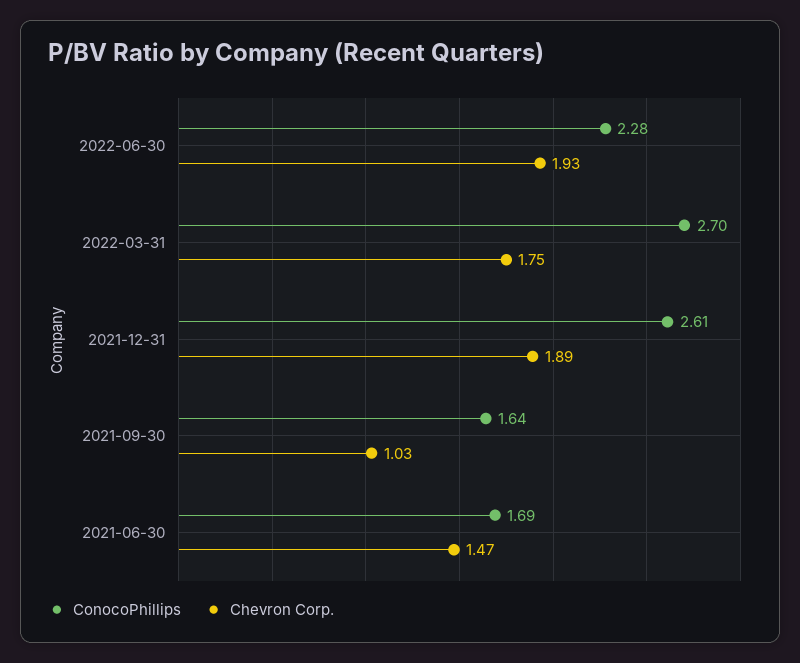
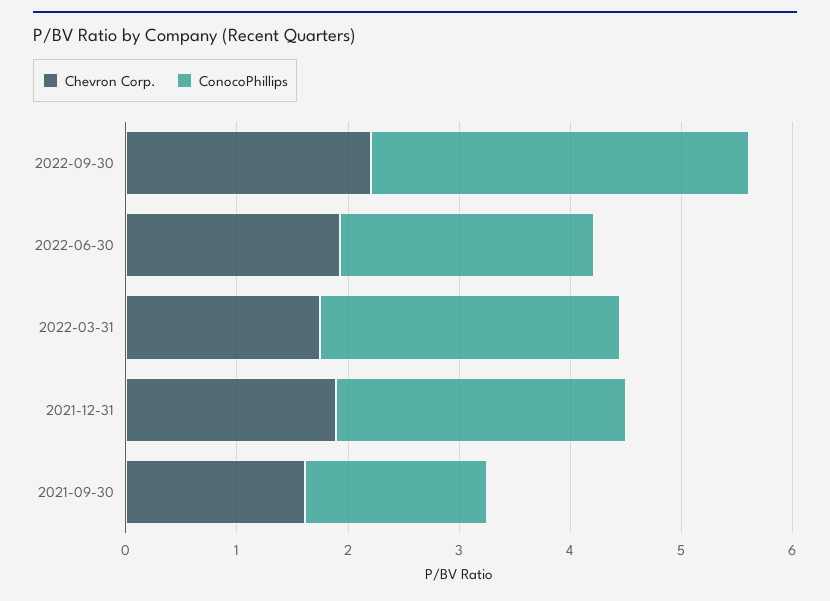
Chevron Corp., 2021-09-30: 1.03 -> 1.6
ConocoPhillips, 2021-06-30: 1.69 -> none
Chevron Corp., 2021-06-30: 1.47 -> none
Chevron Corp., 2022-09-30: none -> 2.2
ConocoPhillips, 2022-09-30: none -> 3.4

